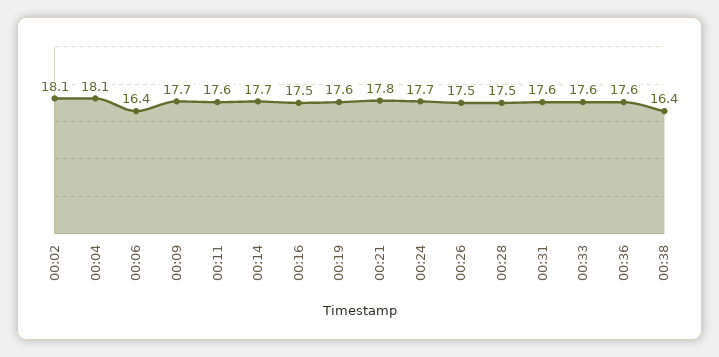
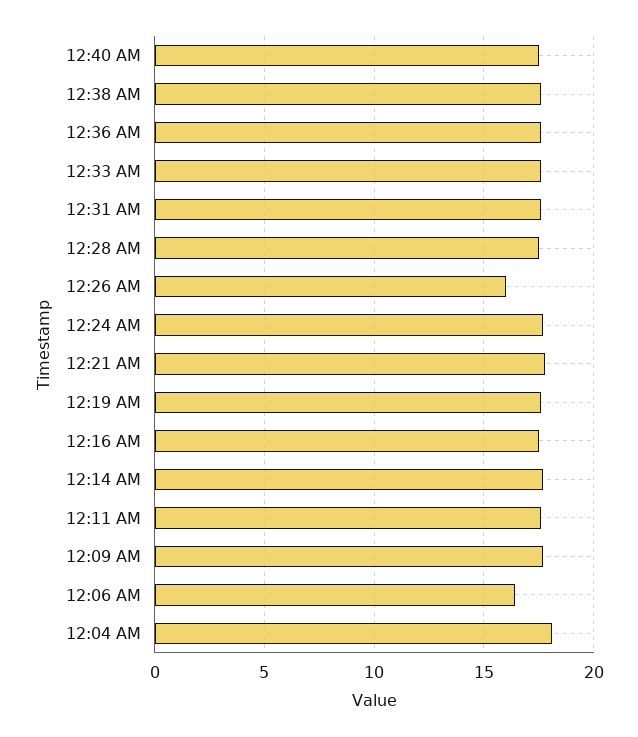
00:02: 18.1 -> none
00:26: 17.5 -> 16
00:38: 16.4 -> 17.5
12:40 AM: none -> 17.5

